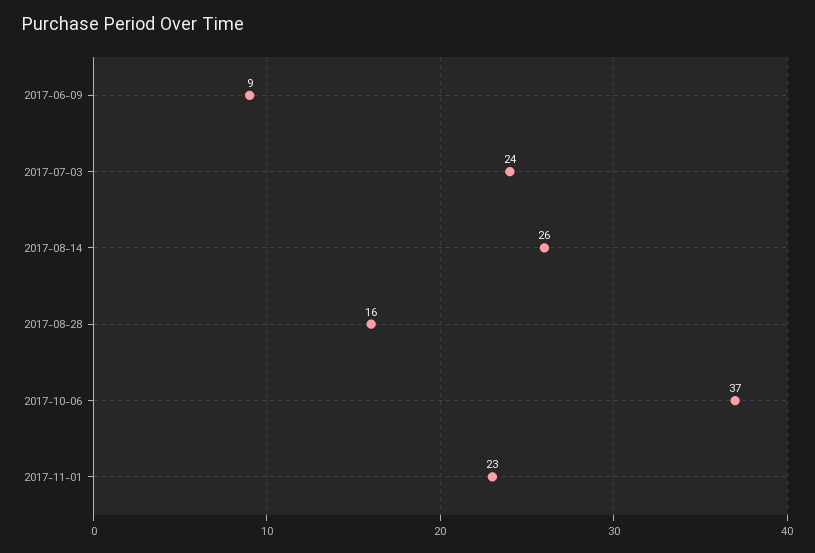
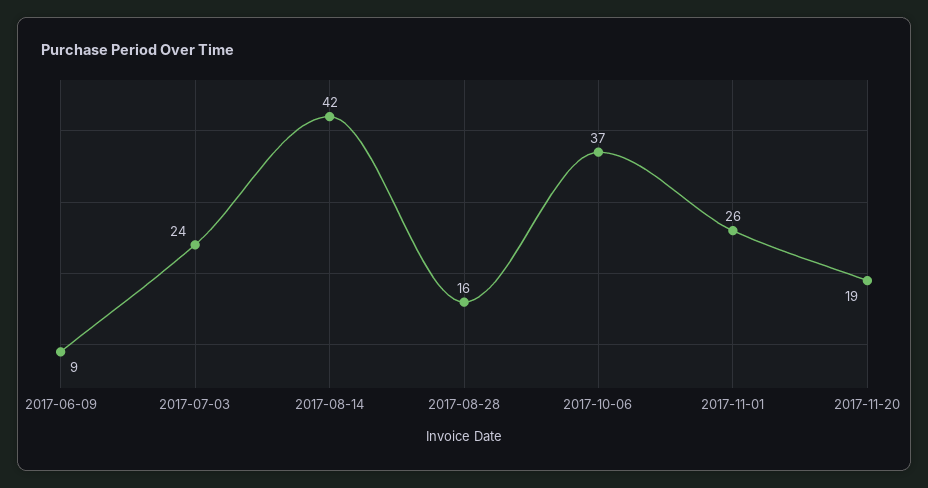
2017-08-14: 26 -> 42
2017-11-01: 23 -> 26
2017-11-20: none -> 19

